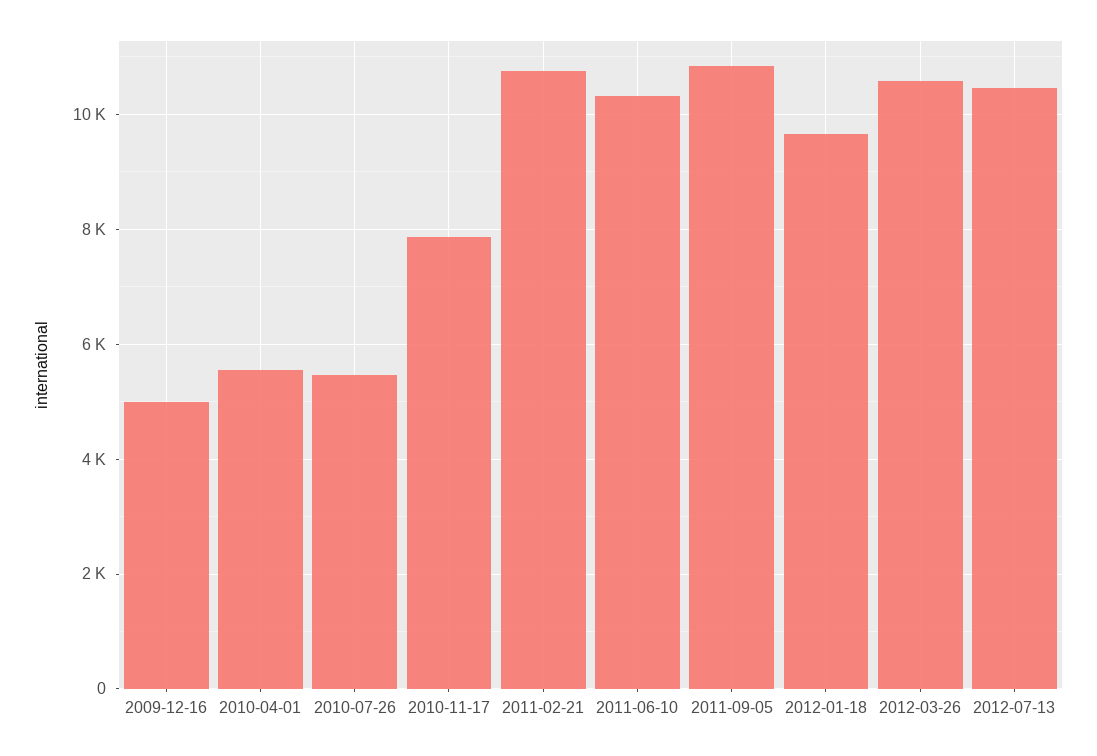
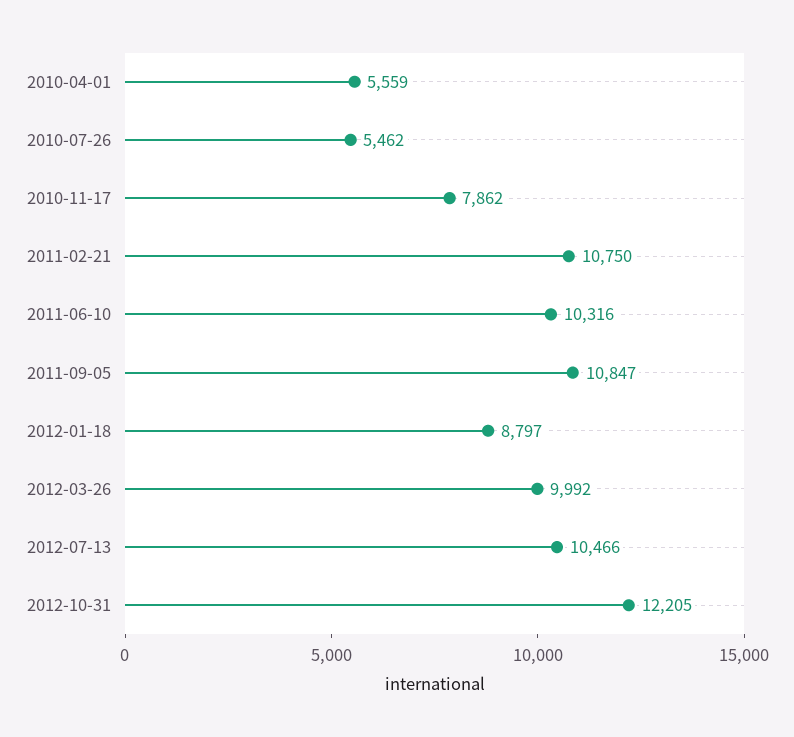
2009-12-16: 5000 -> none
2012-01-18: 9600 -> 8797
2012-03-26: 10600 -> 9992
2012-10-31: none -> 12205

